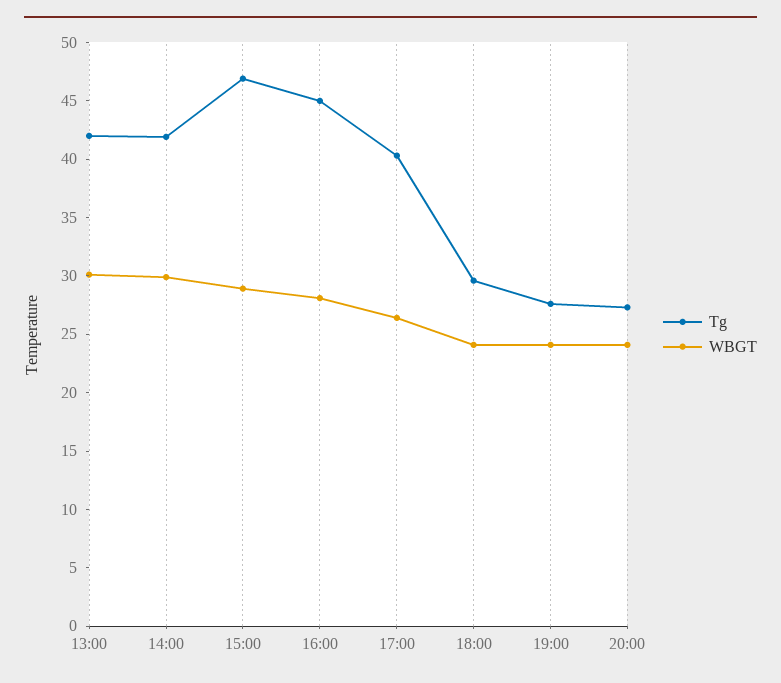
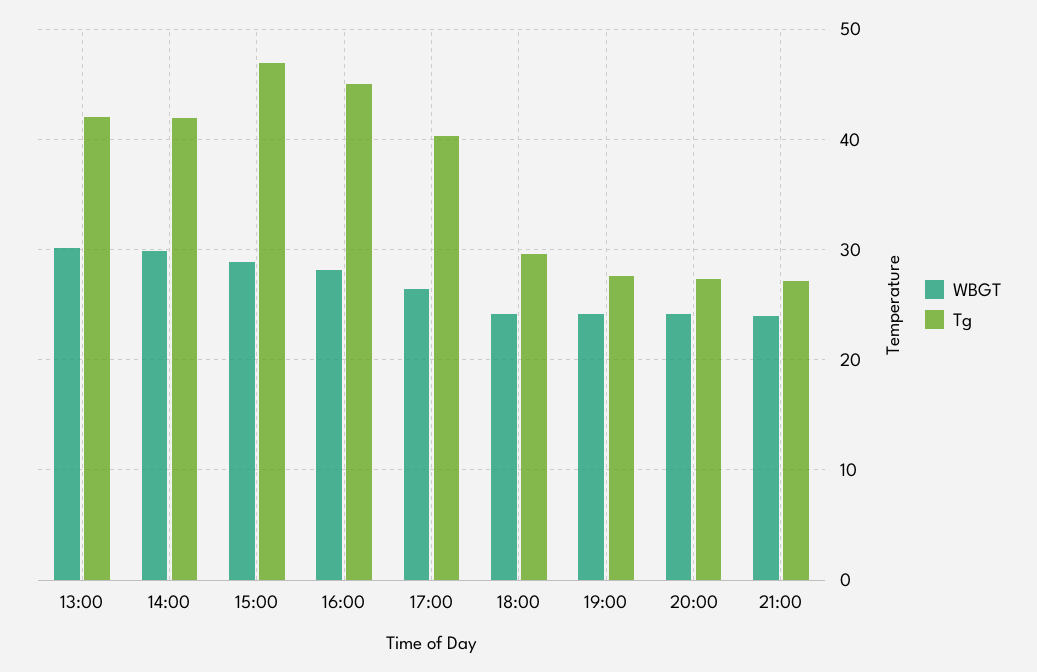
WBGT, 21:00: none -> 24
Tg, 21:00: none -> 27

